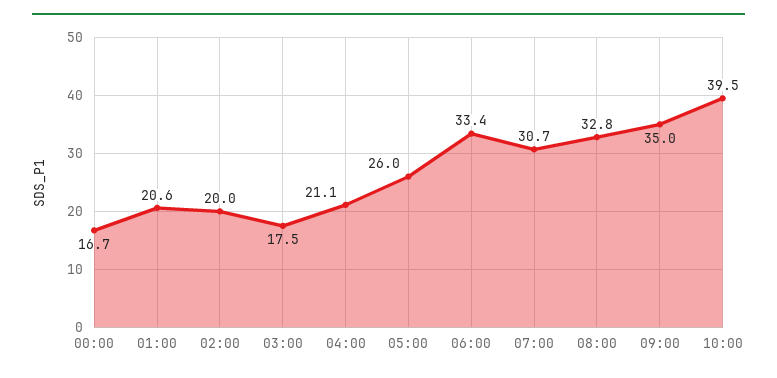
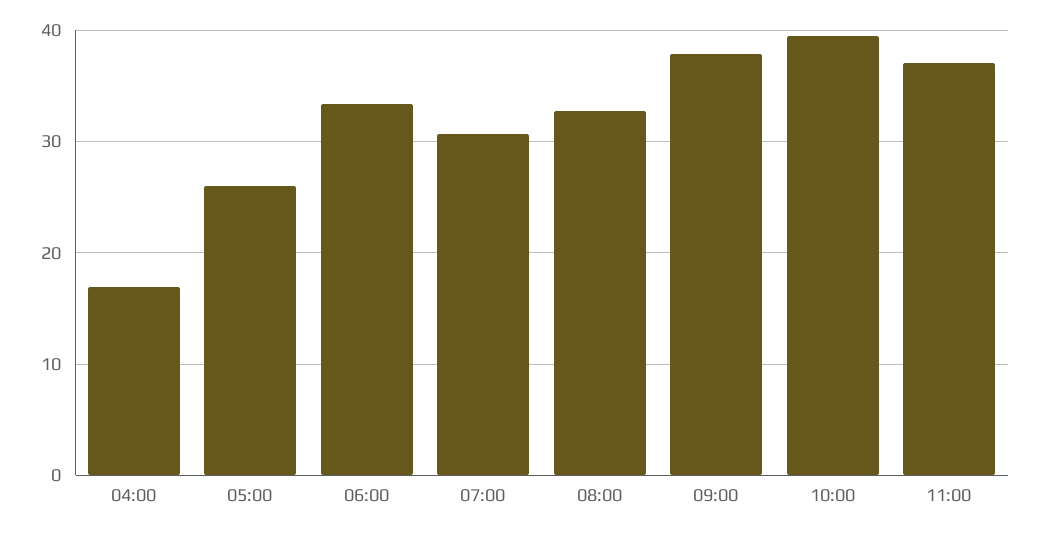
00:00: 16.7 -> none
01:00: 20.6 -> none
02:00: 20 -> none
03:00: 17.5 -> none
04:00: 21.1 -> 17
09:00: 35 -> 38
11:00: none -> 37

